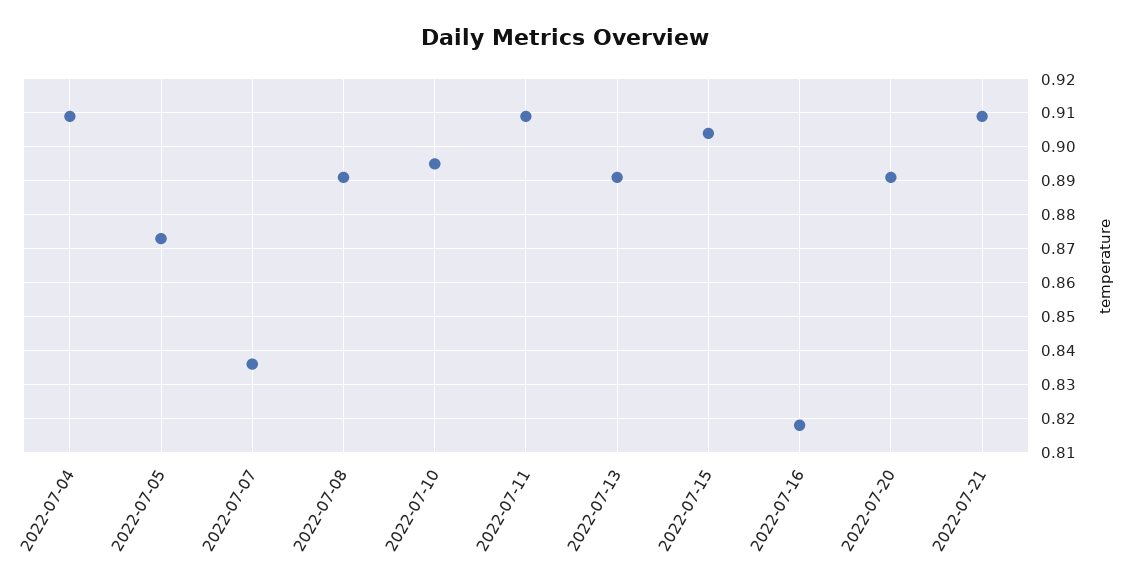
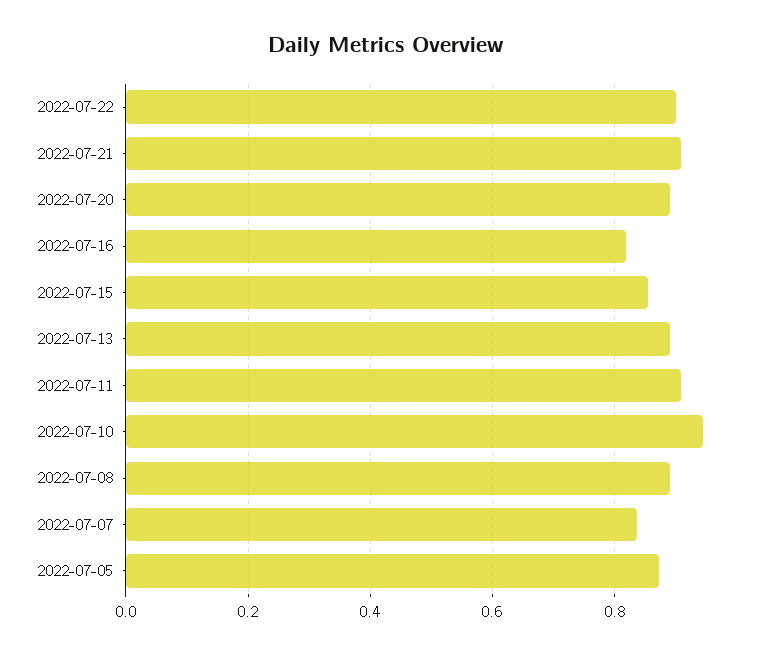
2022-07-04: 0.91 -> none
2022-07-10: 0.895 -> 0.94
2022-07-15: 0.905 -> 0.86
2022-07-22: none -> 0.9

